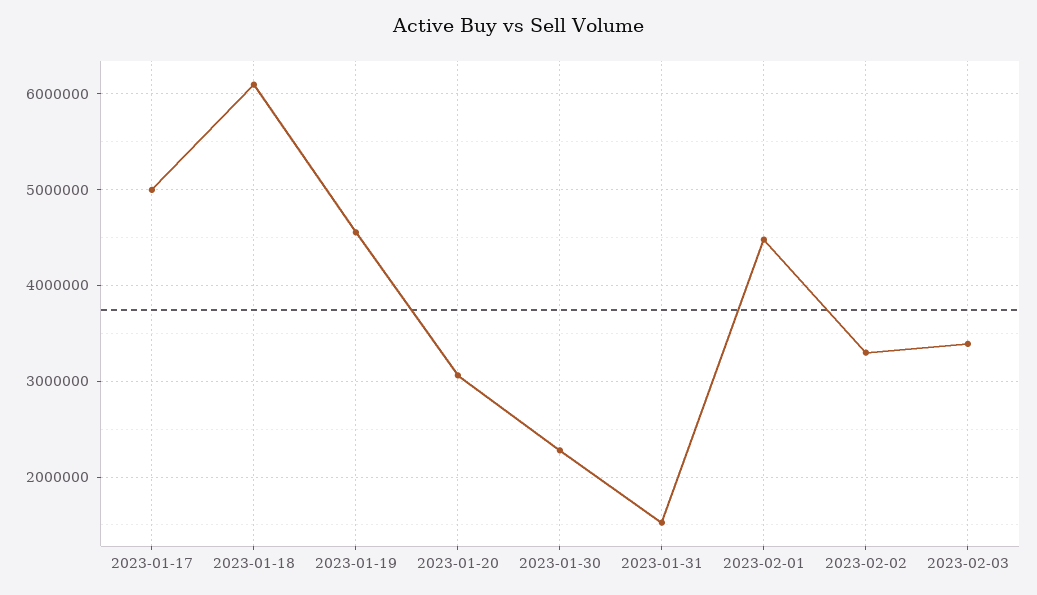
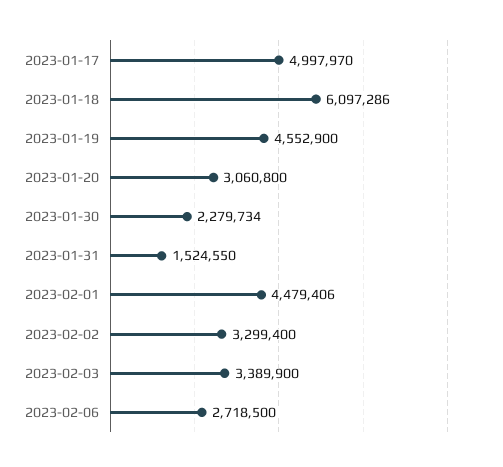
2023-02-06: none -> 2718500

